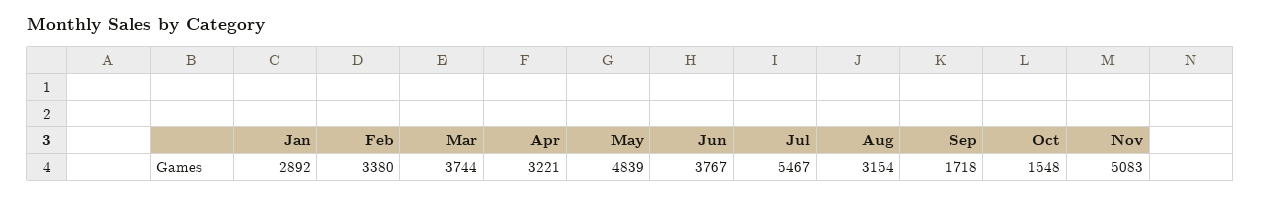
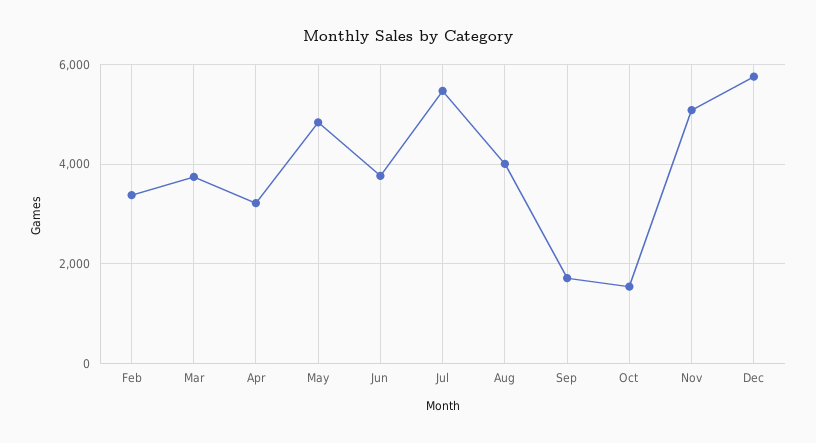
Jan: 2892 -> none
Aug: 3154 -> 4000
Dec: none -> 5800

